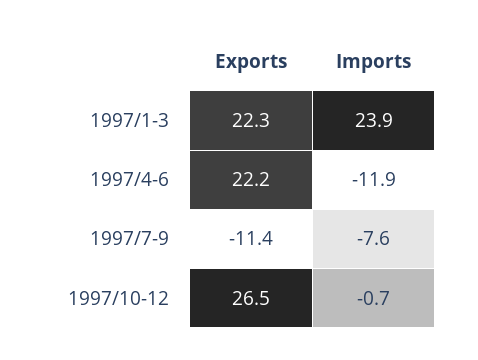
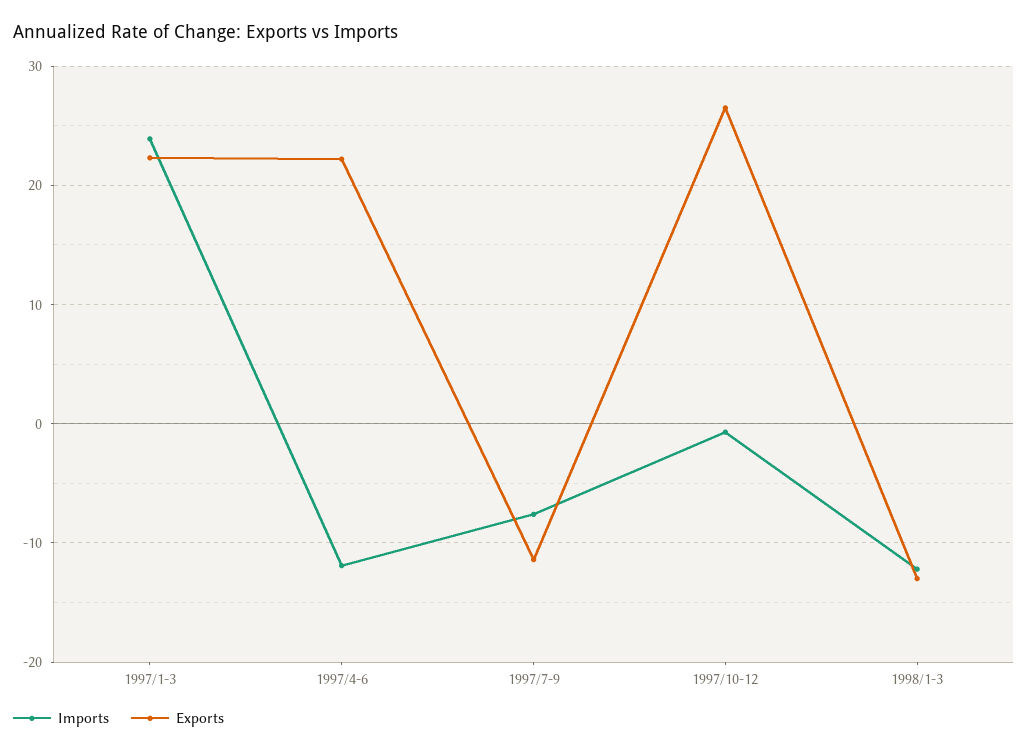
Imports, 1998/1-3: none -> -12
Exports, 1998/1-3: none -> -13

